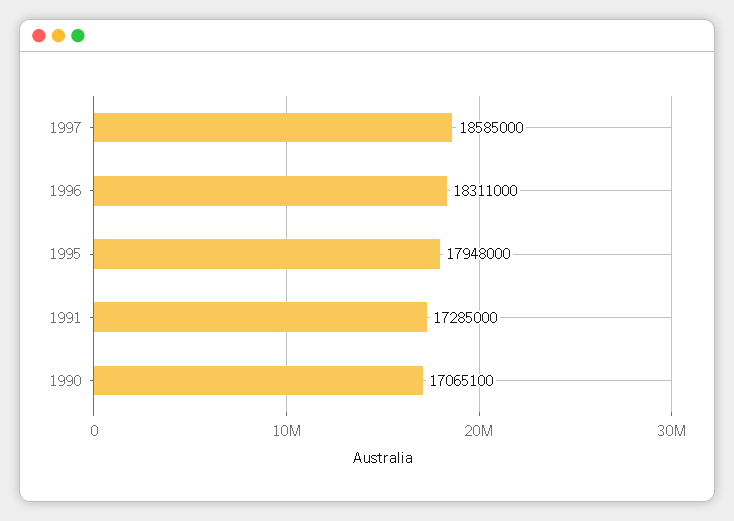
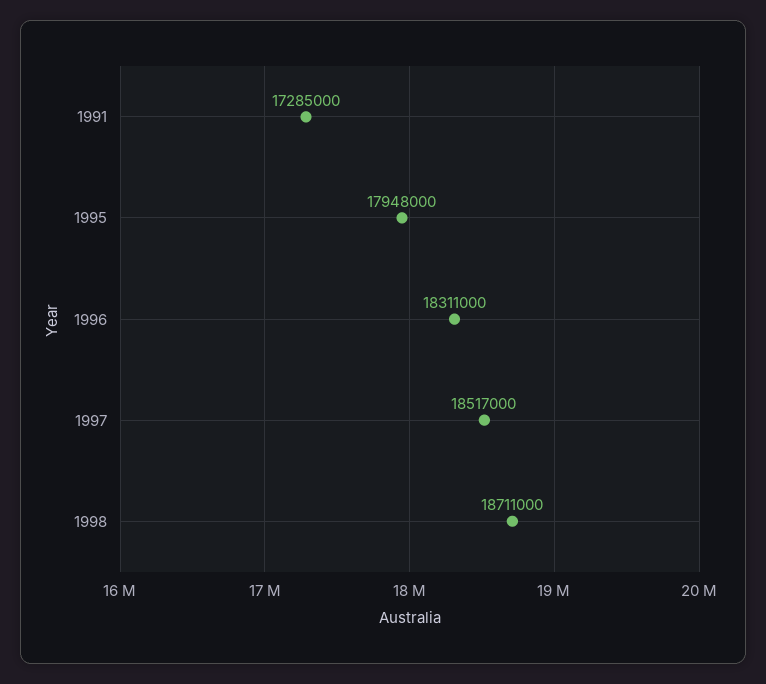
1997: 18585000 -> 18517000
1990: 17065100 -> none
1998: none -> 18711000

